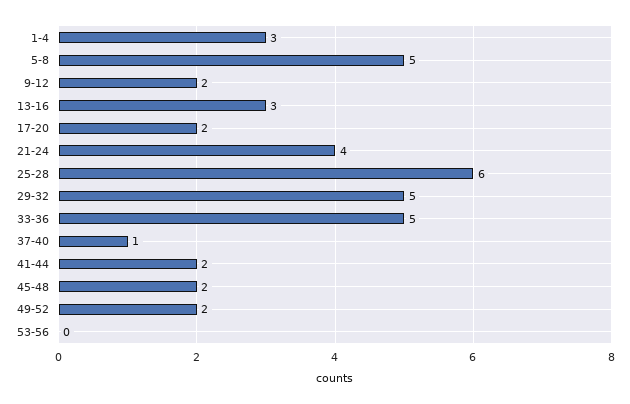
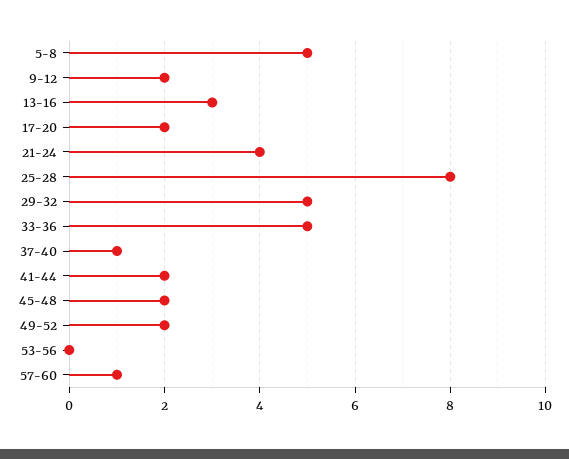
1-4: 3 -> none
25-28: 6 -> 8
57-60: none -> 1

